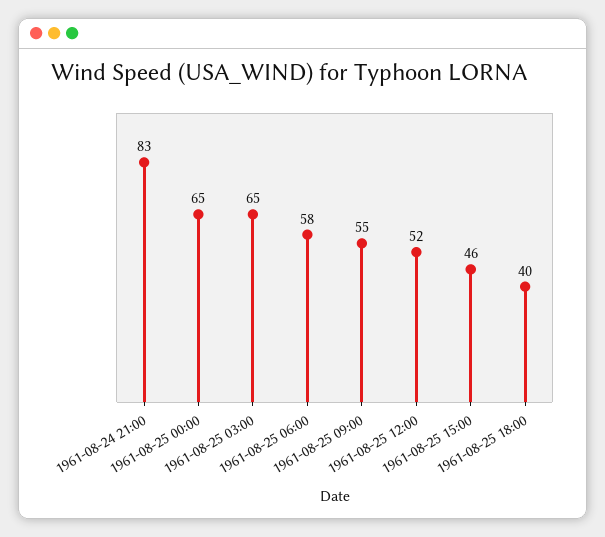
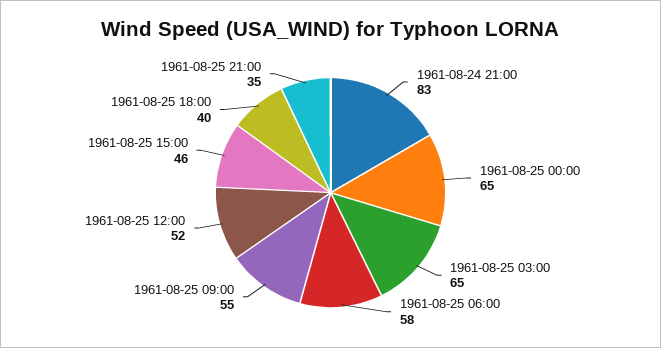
1961-08-25 21:00: none -> 35

